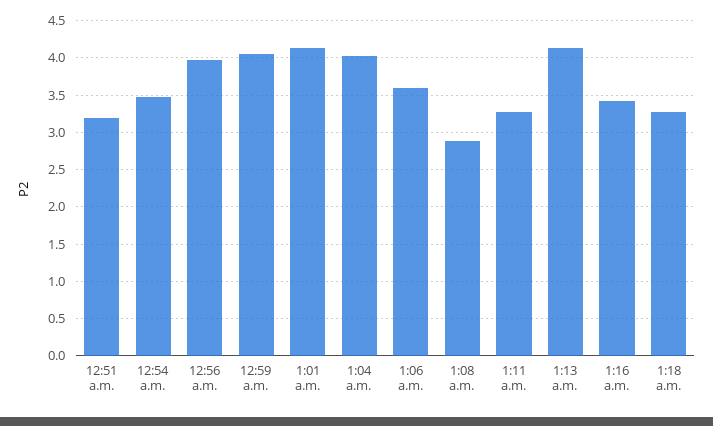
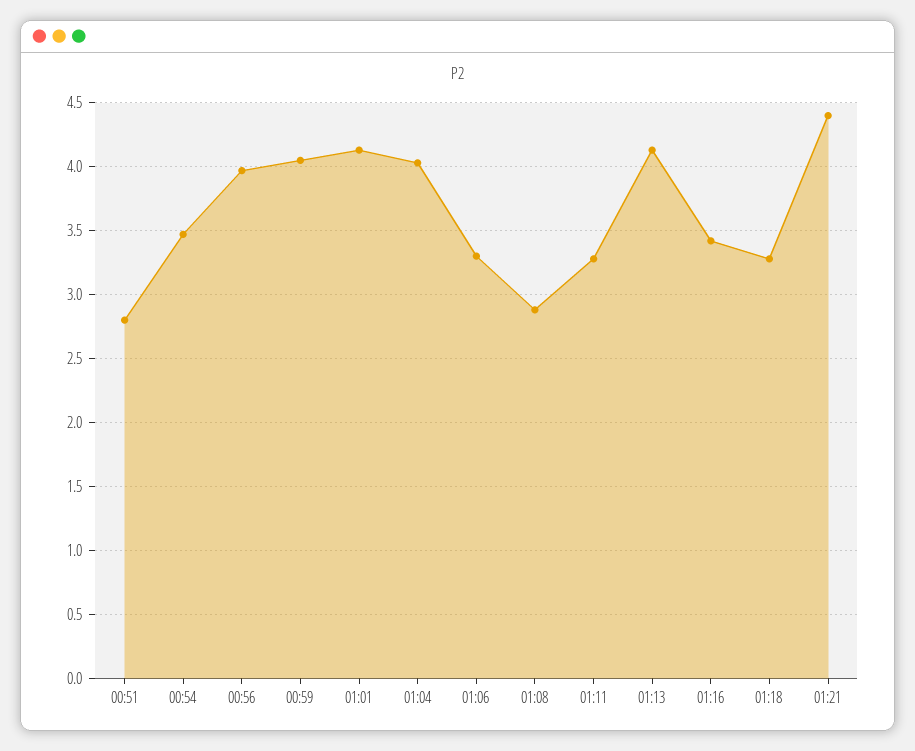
12:51 a.m.: 3.2 -> 2.8
1:06 a.m.: 3.6 -> 3.3
01:21: none -> 4.4

